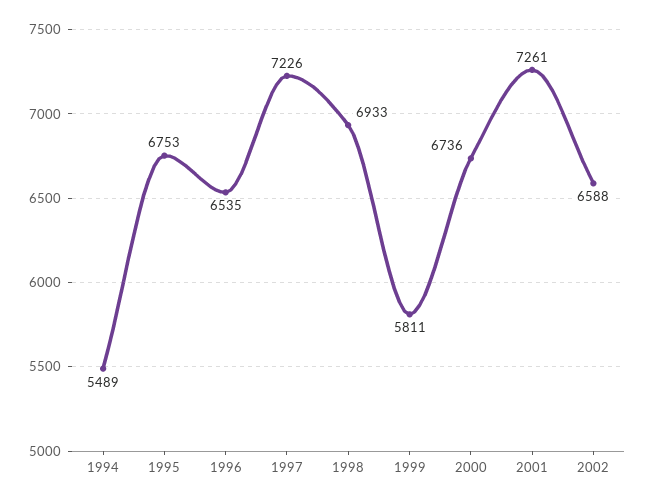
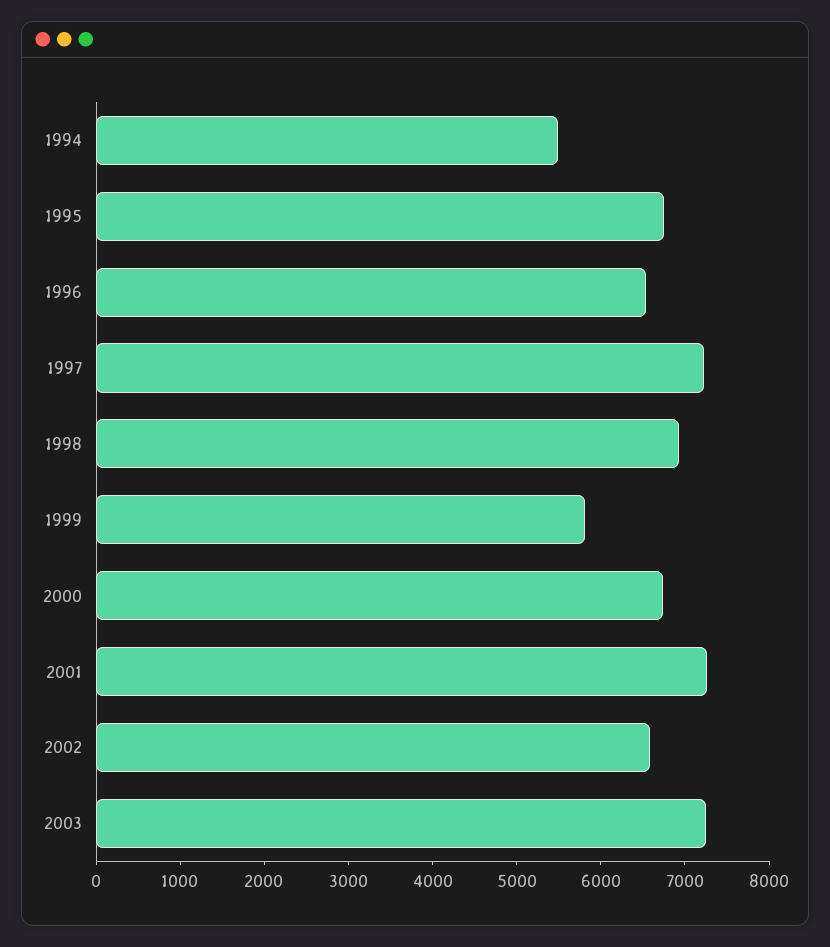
2003: none -> 7200

